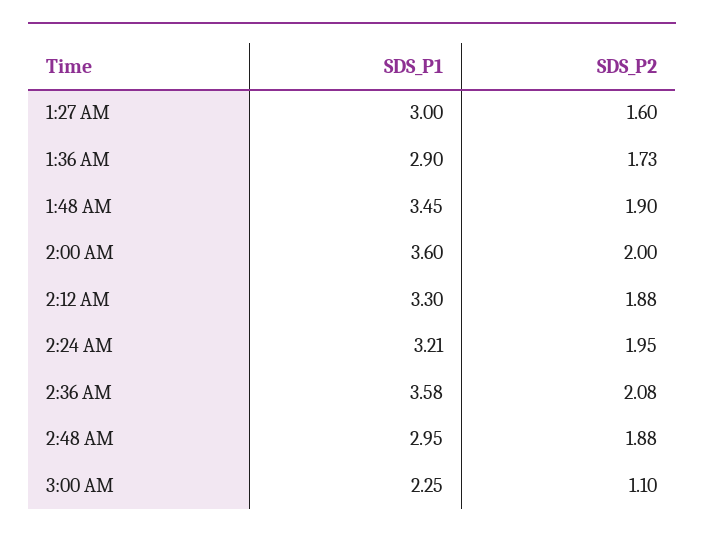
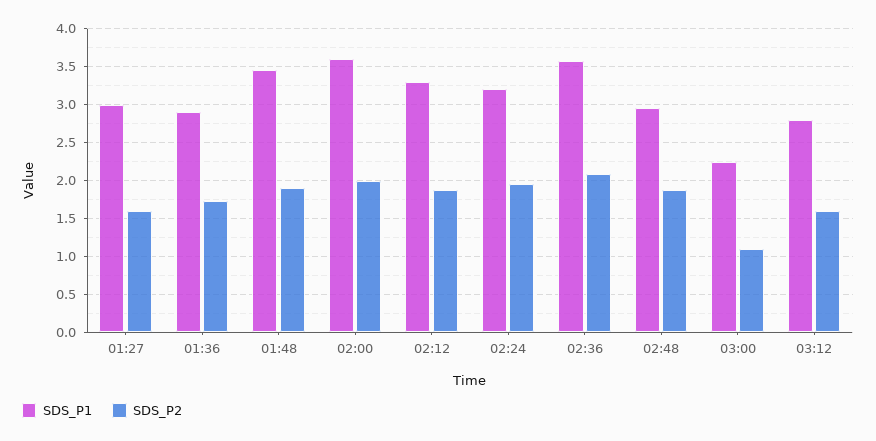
SDS_P1, 03:12: none -> 2.8
SDS_P2, 03:12: none -> 1.6

